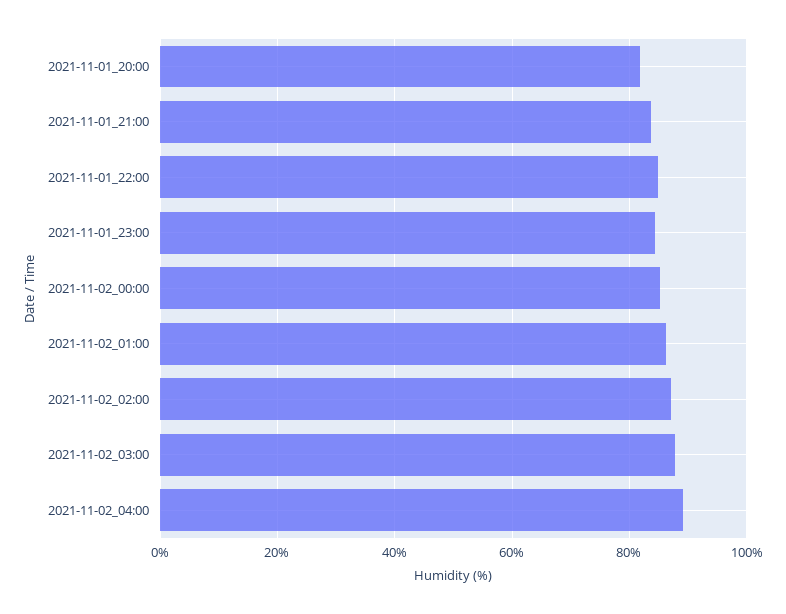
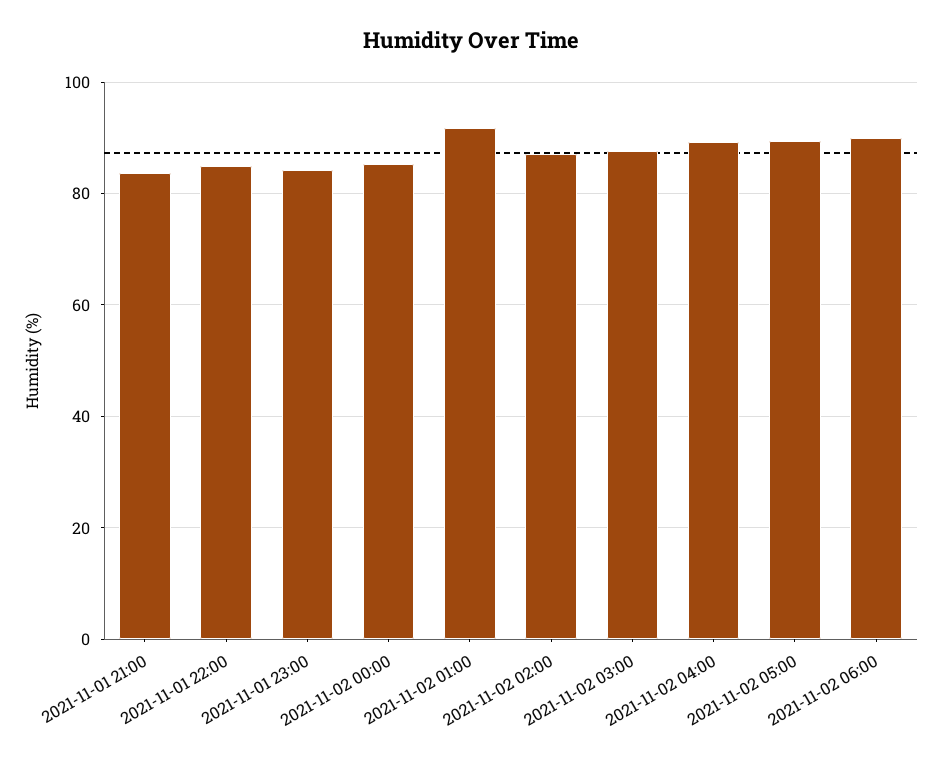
2021-11-01_20:00: 82 -> none
2021-11-02_01:00: 86 -> 92
2021-11-02 05:00: none -> 90
2021-11-02 06:00: none -> 90

